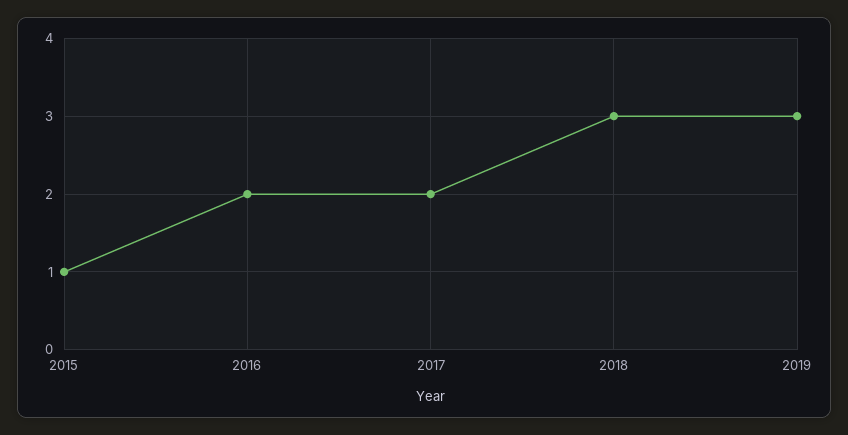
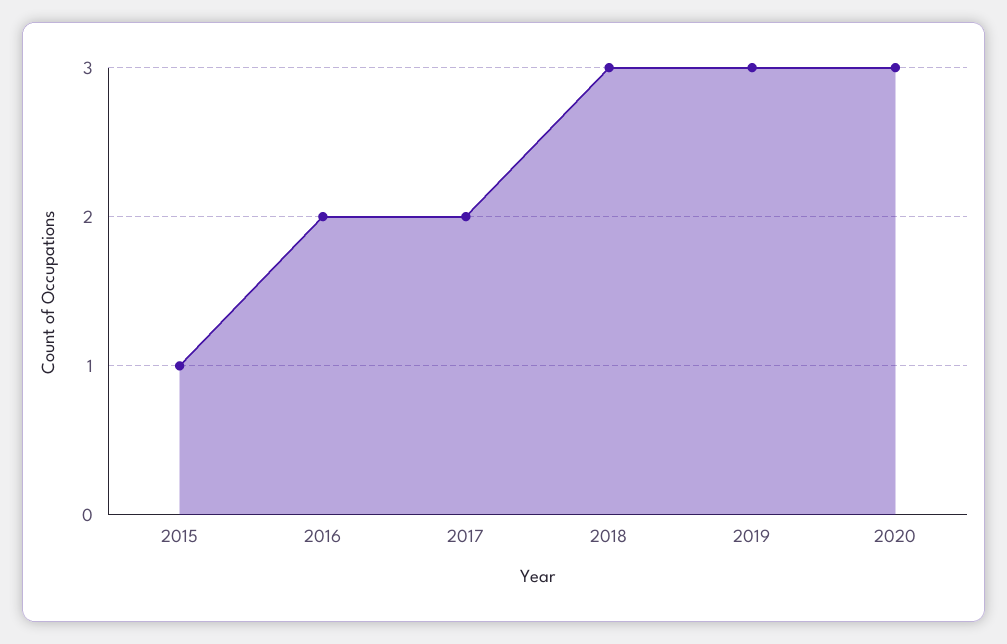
2020: none -> 3

